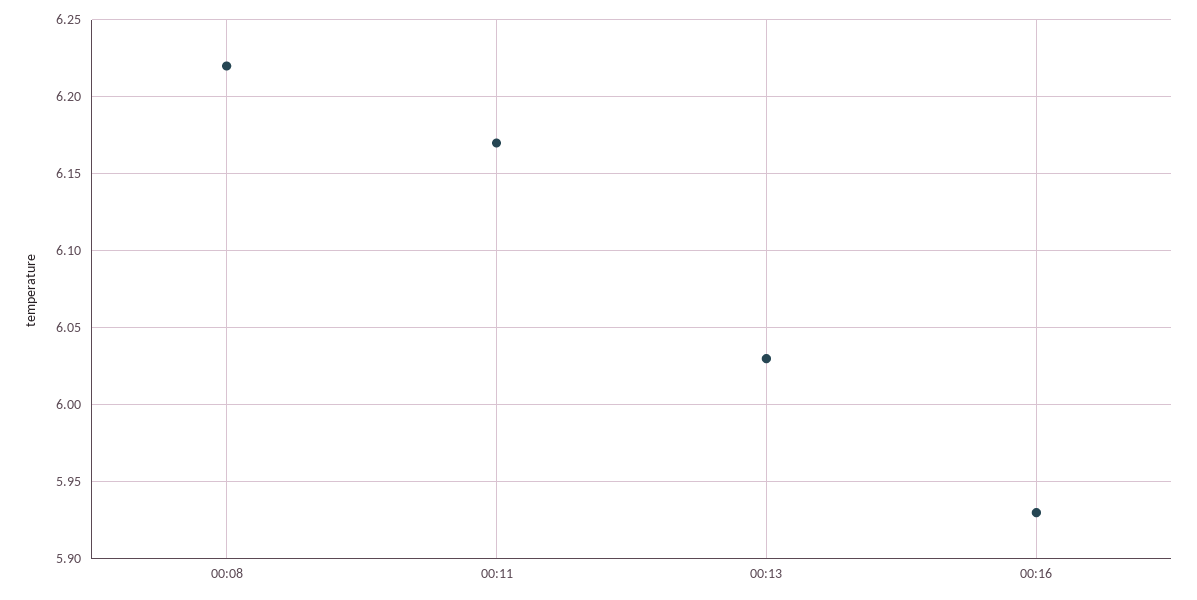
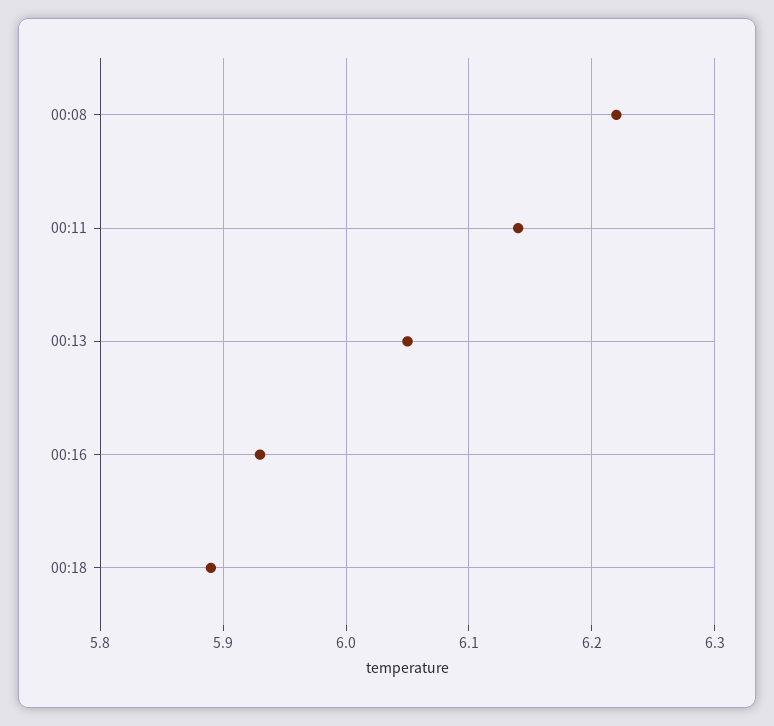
00:11: 6.17 -> 6.14
00:13: 6.03 -> 6.05
00:18: none -> 5.89

